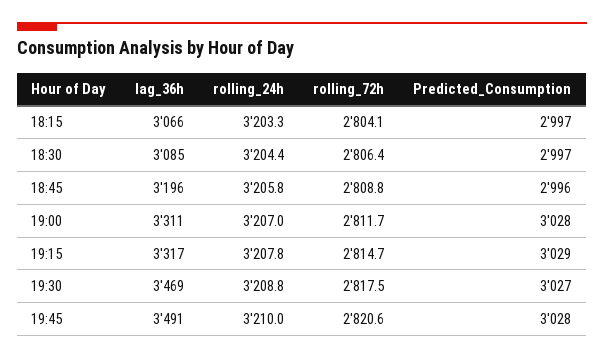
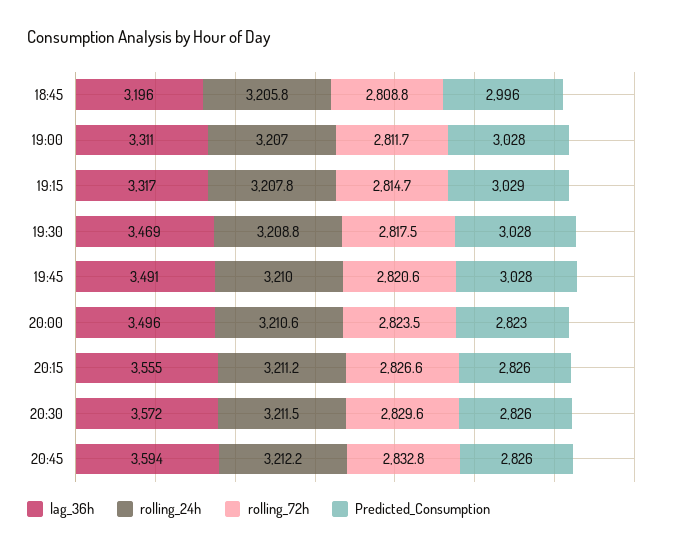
lag_36h, 18:15: 3066 -> none
rolling_24h, 18:15: 3203.3 -> none
rolling_72h, 18:15: 2804.1 -> none
Predicted_Consumption, 18:15: 2997 -> none
lag_36h, 18:30: 3085 -> none
rolling_24h, 18:30: 3204.4 -> none
rolling_72h, 18:30: 2806.4 -> none
Predicted_Consumption, 18:30: 2997 -> none
Predicted_Consumption, 19:30: 3027 -> 3028
lag_36h, 20:00: none -> 3496
rolling_24h, 20:00: none -> 3210.6
rolling_72h, 20:00: none -> 2823.5
Predicted_Consumption, 20:00: none -> 2823
lag_36h, 20:15: none -> 3555
rolling_24h, 20:15: none -> 3211.2
rolling_72h, 20:15: none -> 2826.6
Predicted_Consumption, 20:15: none -> 2826
lag_36h, 20:30: none -> 3572
rolling_24h, 20:30: none -> 3211.5
rolling_72h, 20:30: none -> 2829.6
Predicted_Consumption, 20:30: none -> 2826
lag_36h, 20:45: none -> 3594
rolling_24h, 20:45: none -> 3212.2
rolling_72h, 20:45: none -> 2832.8
Predicted_Consumption, 20:45: none -> 2826

